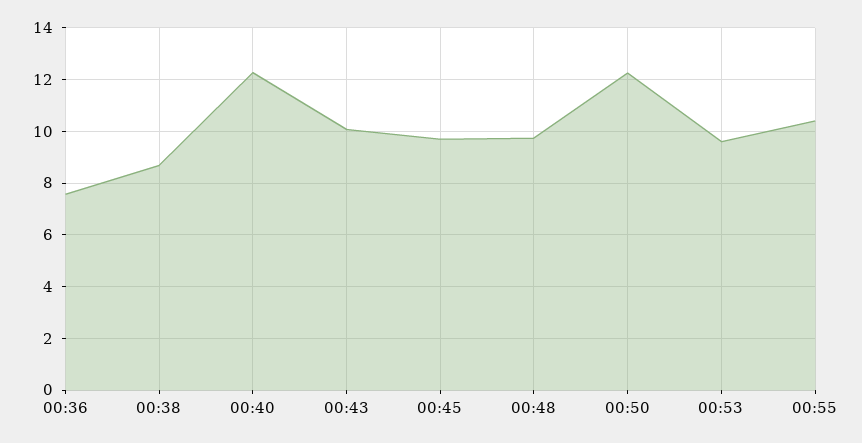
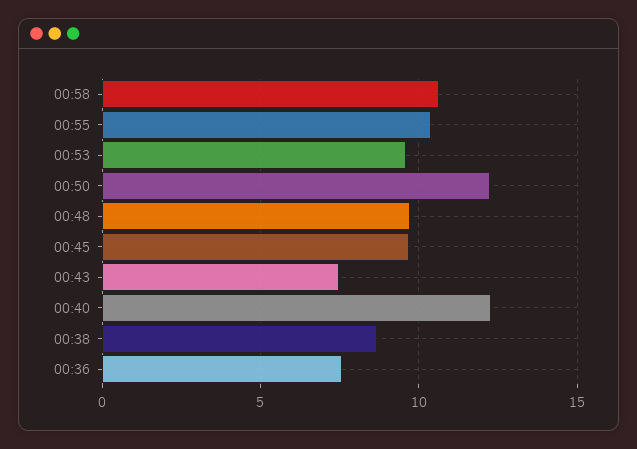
00:43: 10 -> 7.5
00:58: none -> 10.5

